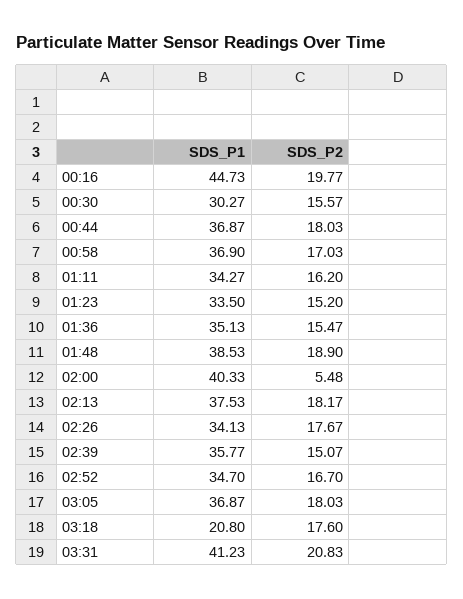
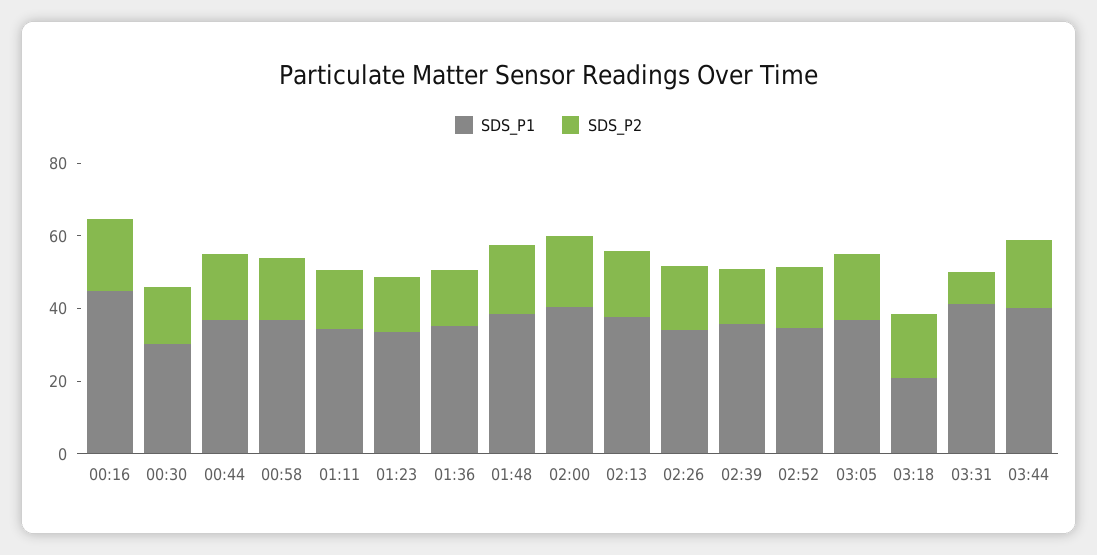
SDS_P2, 02:00: 5.48 -> 20
SDS_P2, 03:31: 20.83 -> 10
SDS_P1, 03:44: none -> 40
SDS_P2, 03:44: none -> 20

